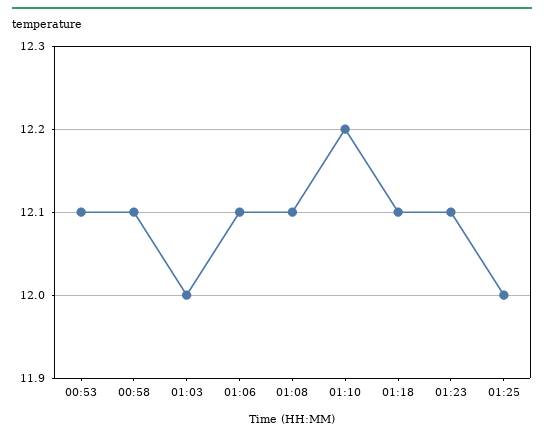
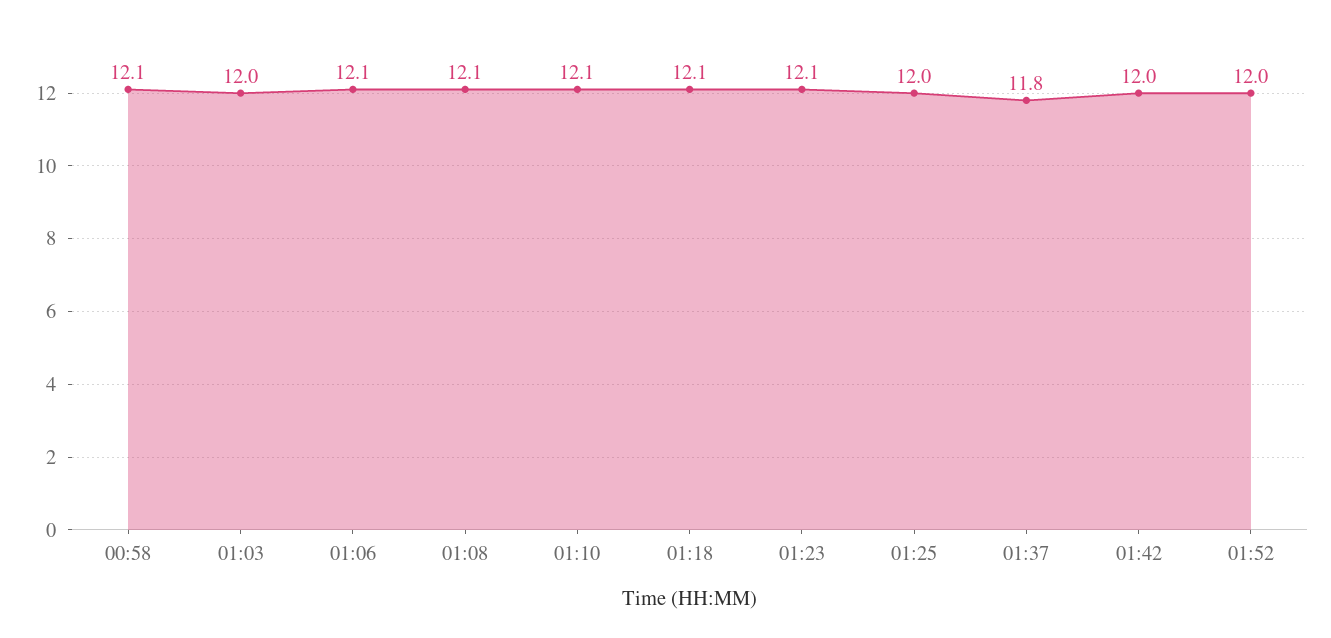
00:53: 12.1 -> none
01:10: 12.2 -> 12.1
01:37: none -> 11.8
01:42: none -> 12
01:52: none -> 12

